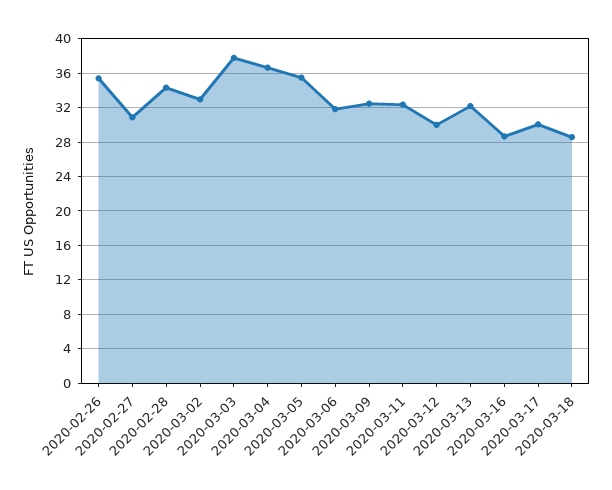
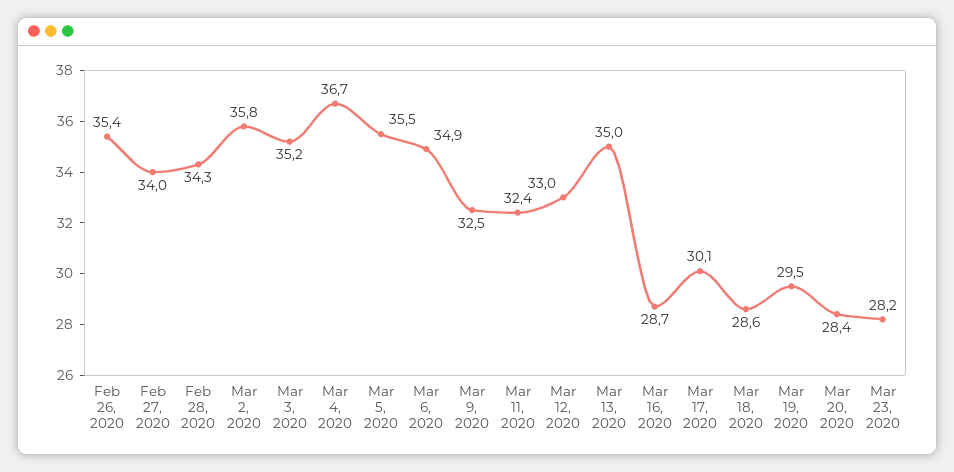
2020-02-27: 31 -> 34
2020-03-02: 33 -> 35.8
2020-03-03: 38 -> 35.2
2020-03-06: 32 -> 34.9
2020-03-12: 30 -> 33
2020-03-13: 32 -> 35
Mar 19, 2020: none -> 29.5
Mar 20, 2020: none -> 28.4
Mar 23, 2020: none -> 28.2

